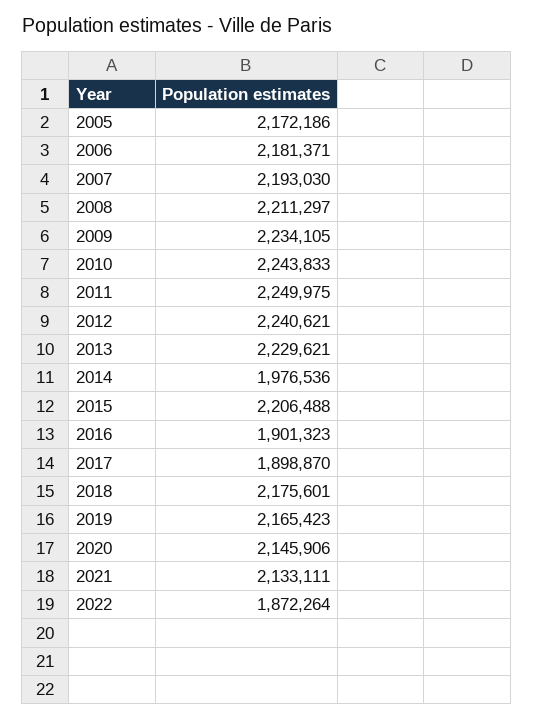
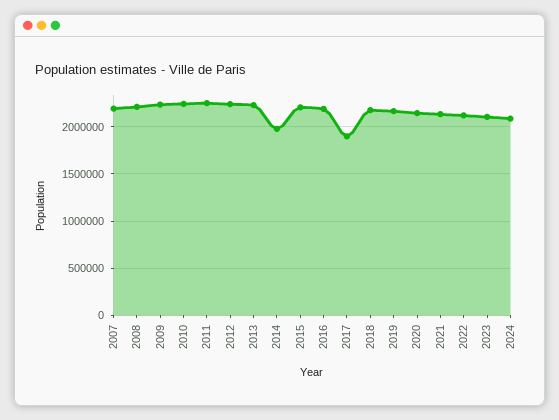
2005: 2172186 -> none
2006: 2181371 -> none
2016: 1901323 -> 2200000
2022: 1872264 -> 2100000
2023: none -> 2100000
2024: none -> 2100000

